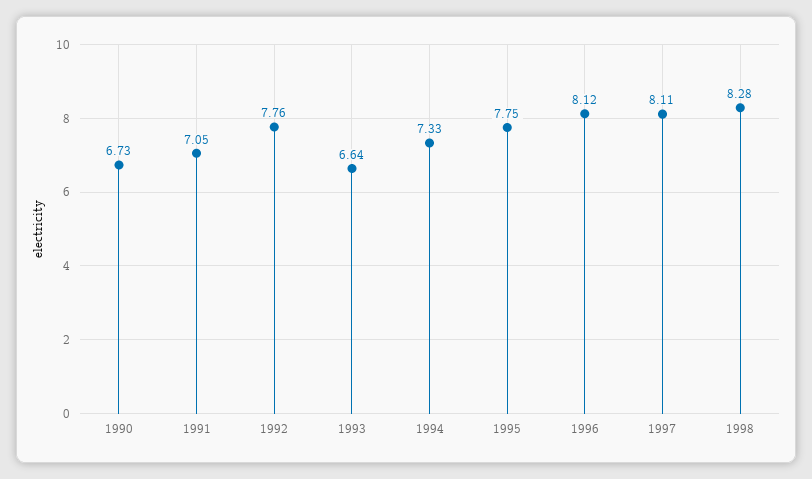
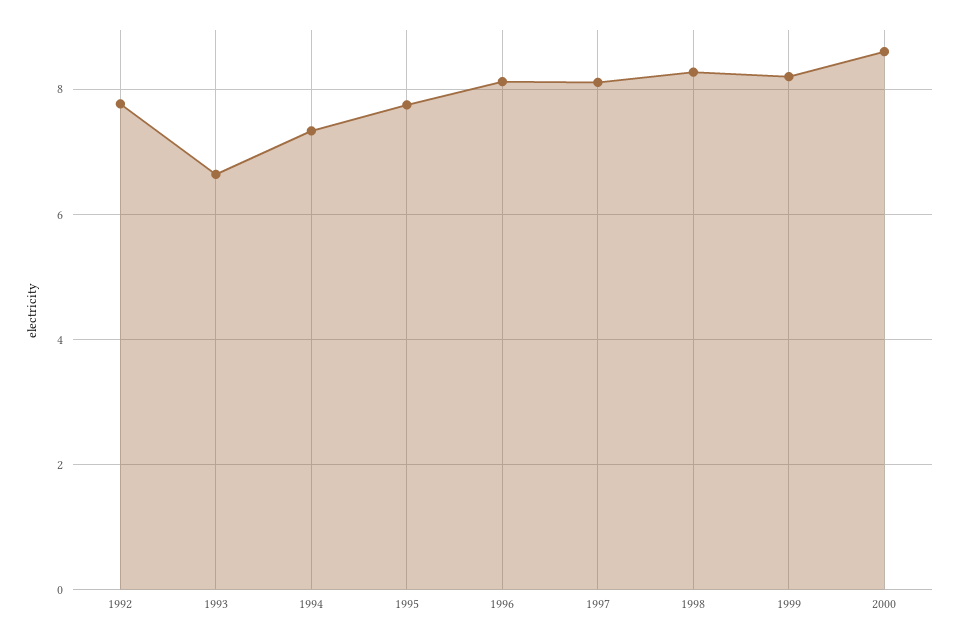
1990: 6.73 -> none
1991: 7.05 -> none
1999: none -> 8.2
2000: none -> 8.6

